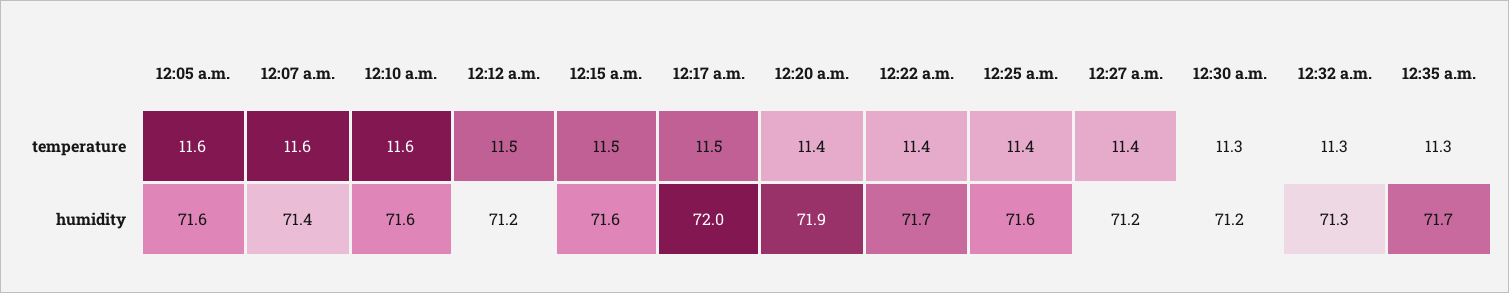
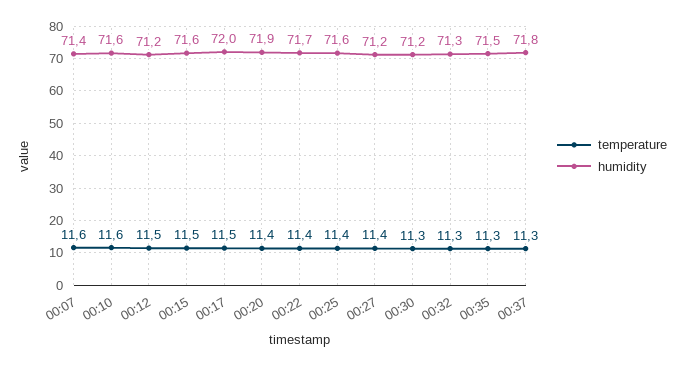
temperature, 12:05 a.m.: 11.6 -> none
humidity, 12:05 a.m.: 71.6 -> none
humidity, 12:35 a.m.: 71.7 -> 71.5
temperature, 00:37: none -> 11.3
humidity, 00:37: none -> 71.8

